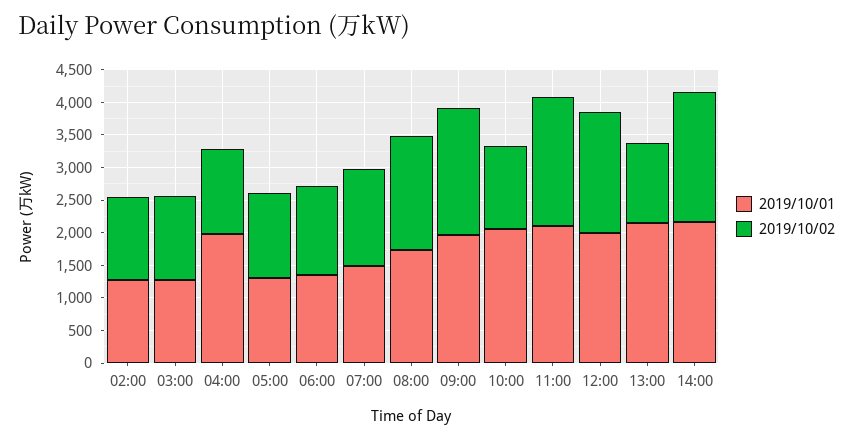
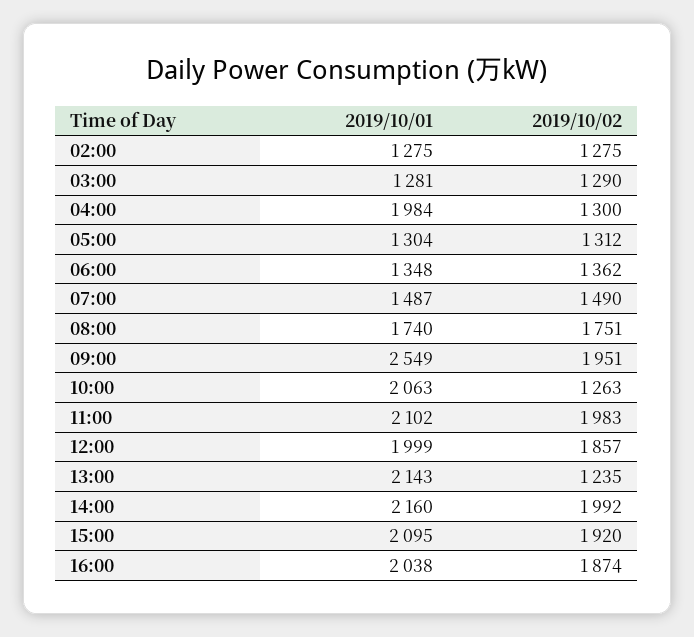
2019/10/01, 09:00: 2000 -> 2549
2019/10/01, 15:00: none -> 2095
2019/10/02, 15:00: none -> 1920
2019/10/01, 16:00: none -> 2038
2019/10/02, 16:00: none -> 1874

